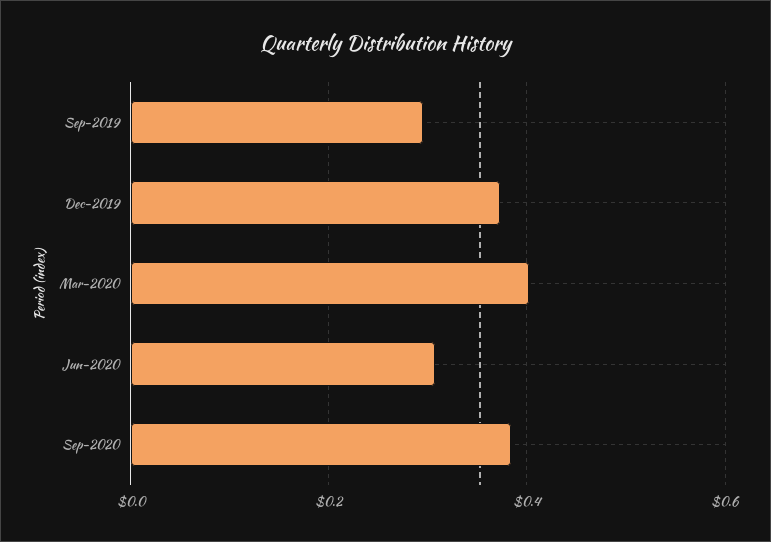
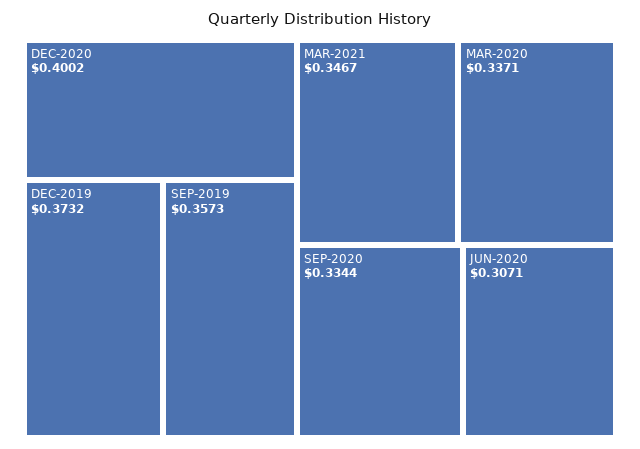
Sep-2019: 0.3 -> 0.3573
Mar-2020: 0.4 -> 0.3371
Sep-2020: 0.38 -> 0.3344
DEC-2020: none -> 0.4002
MAR-2021: none -> 0.3467

